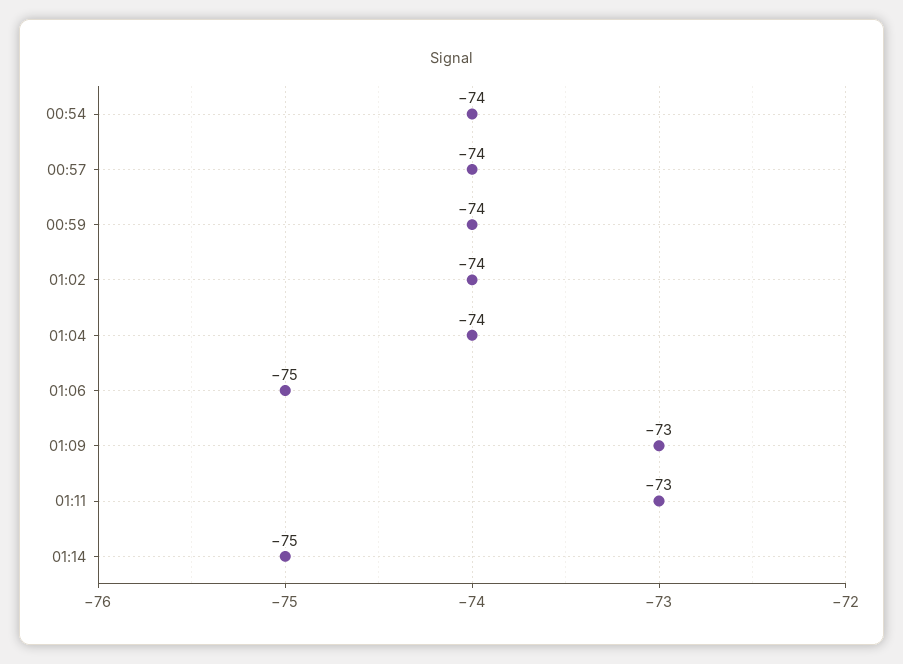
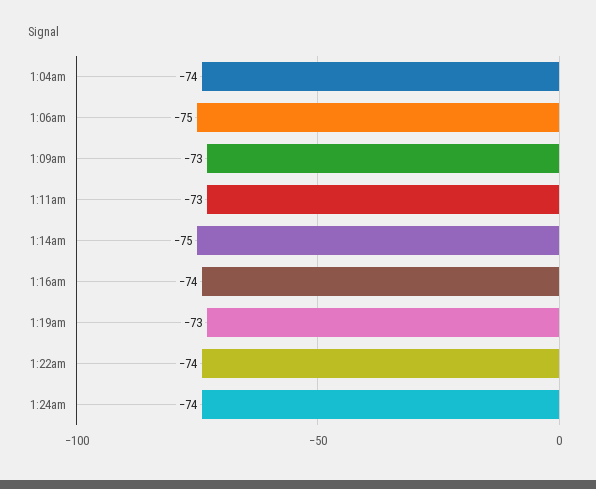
00:54: -74 -> none
00:57: -74 -> none
00:59: -74 -> none
01:02: -74 -> none
1:16am: none -> -74
1:19am: none -> -73
1:22am: none -> -74
1:24am: none -> -74

